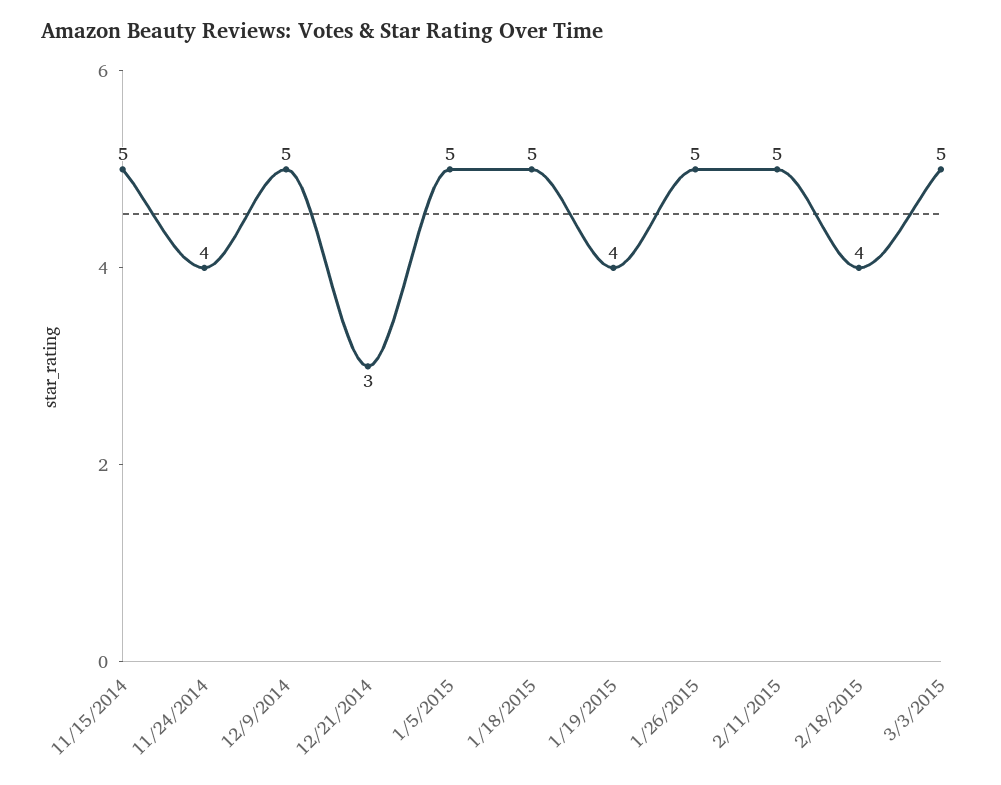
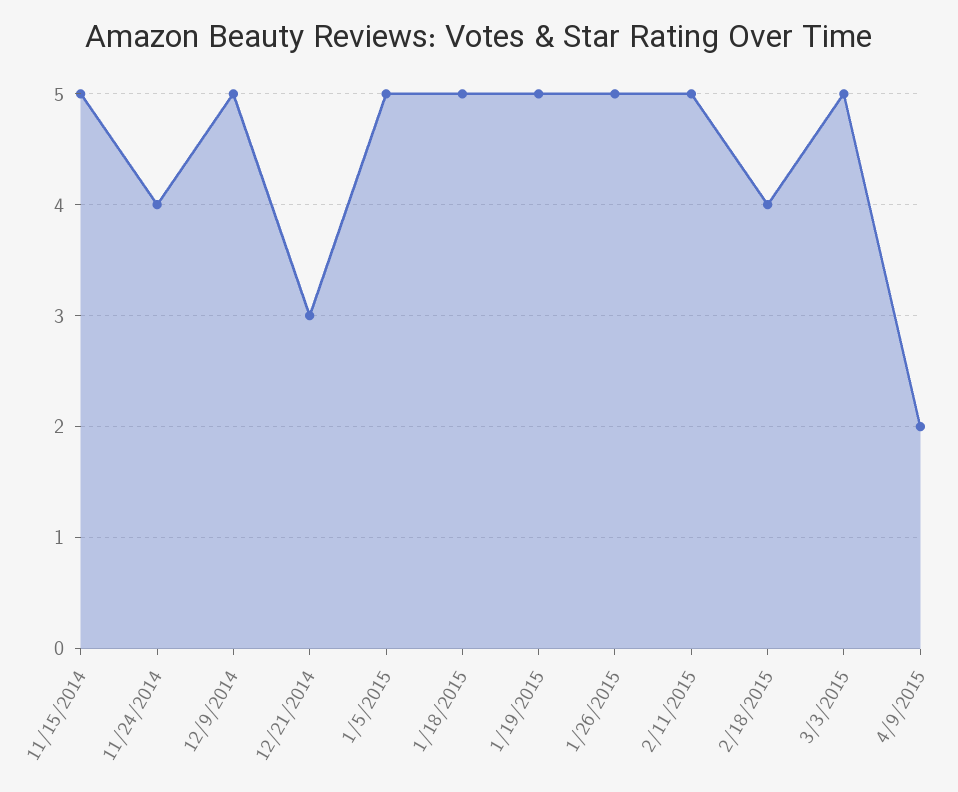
1/19/2015: 4 -> 5
4/9/2015: none -> 2

